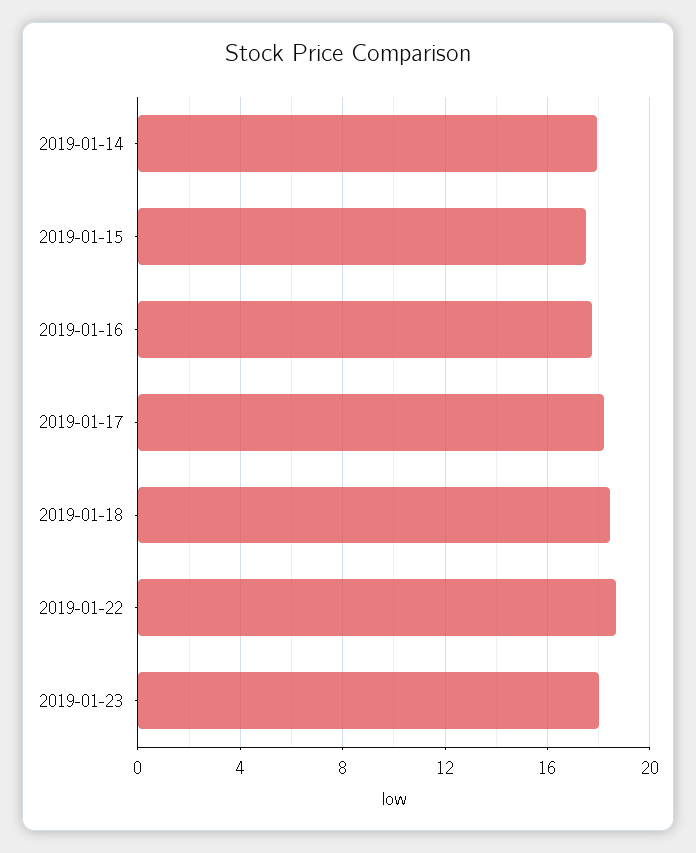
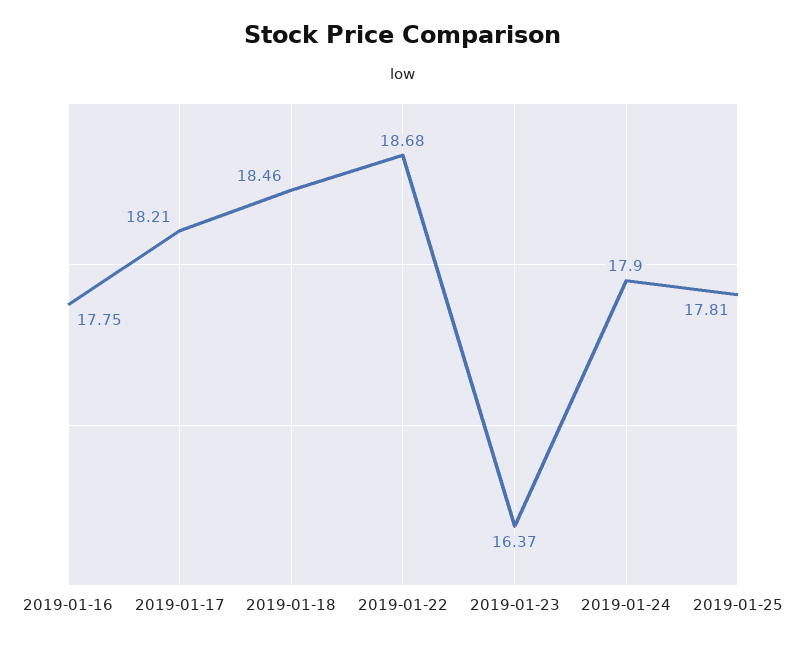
2019-01-14: 18 -> none
2019-01-15: 17.5 -> none
2019-01-23: 18 -> 16.37
2019-01-24: none -> 17.9
2019-01-25: none -> 17.81

